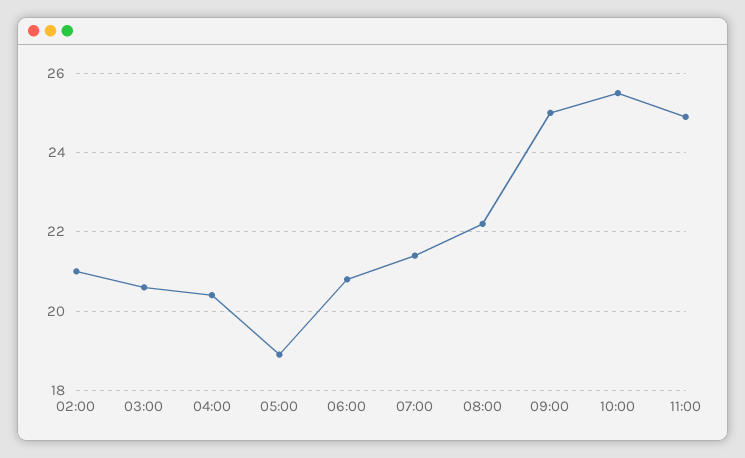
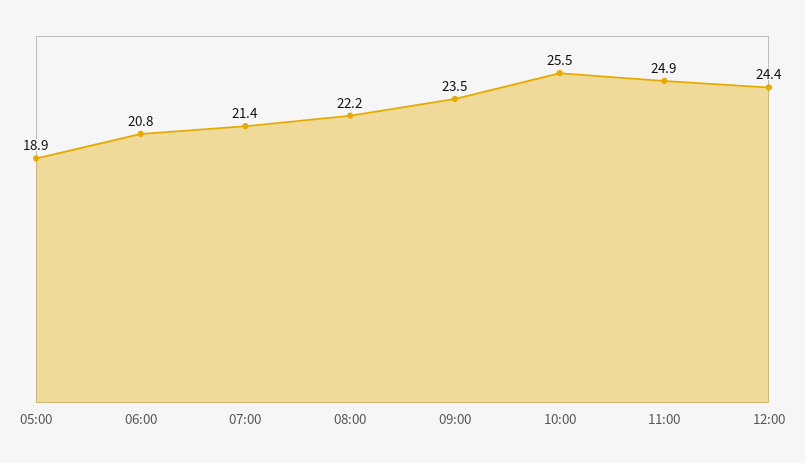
02:00: 21 -> none
03:00: 20.5 -> none
04:00: 20.5 -> none
09:00: 25 -> 23.5
12:00: none -> 24.4

